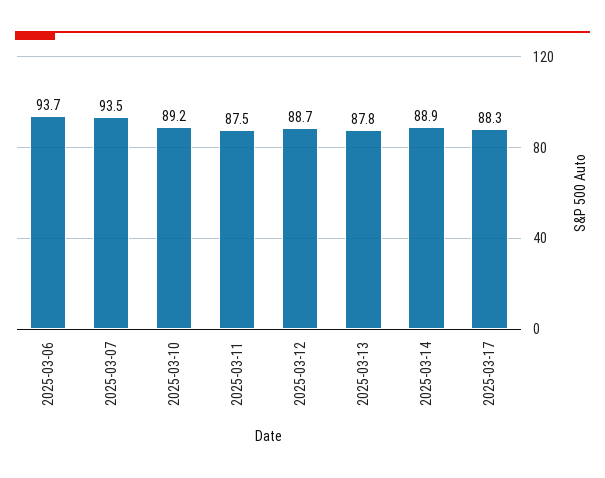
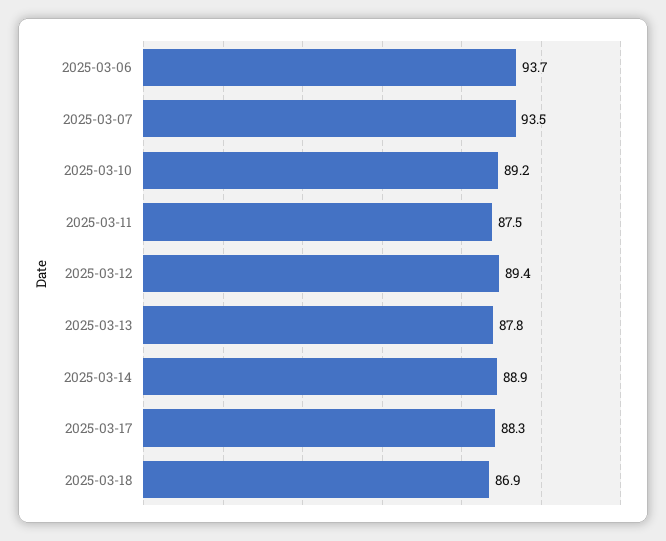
2025-03-12: 88.7 -> 89.4
2025-03-18: none -> 86.9

